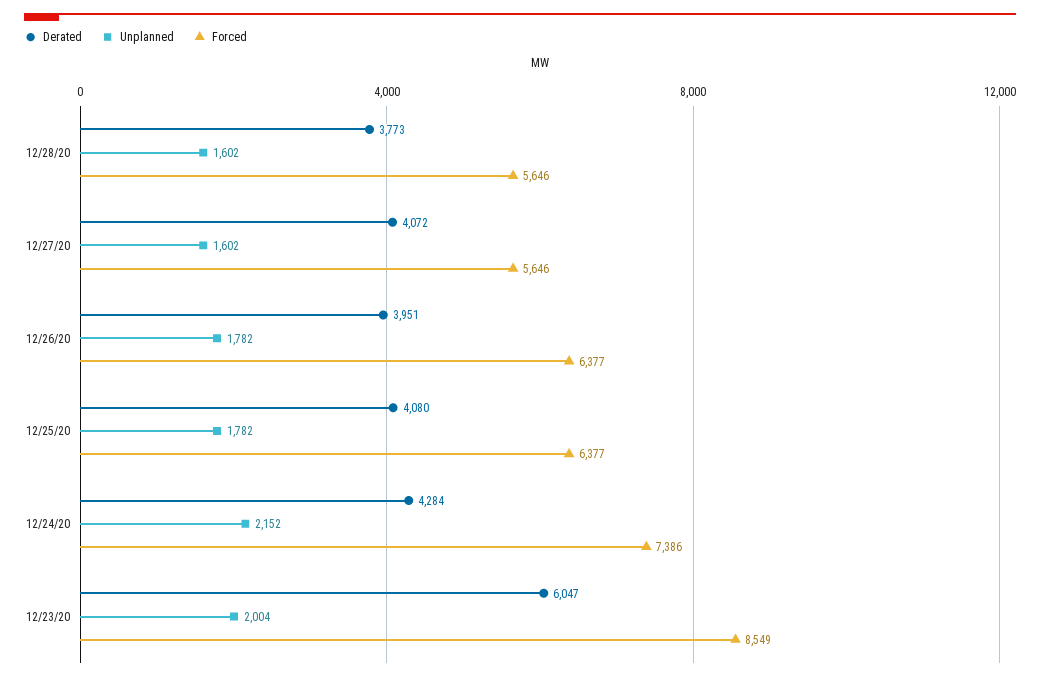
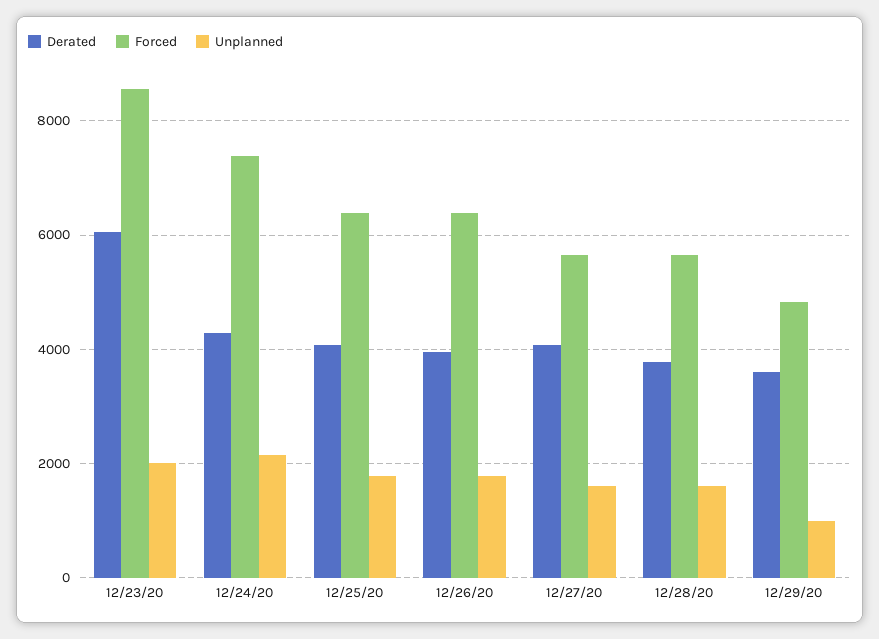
Derated, 12/29/20: none -> 3600
Forced, 12/29/20: none -> 4800
Unplanned, 12/29/20: none -> 1000

